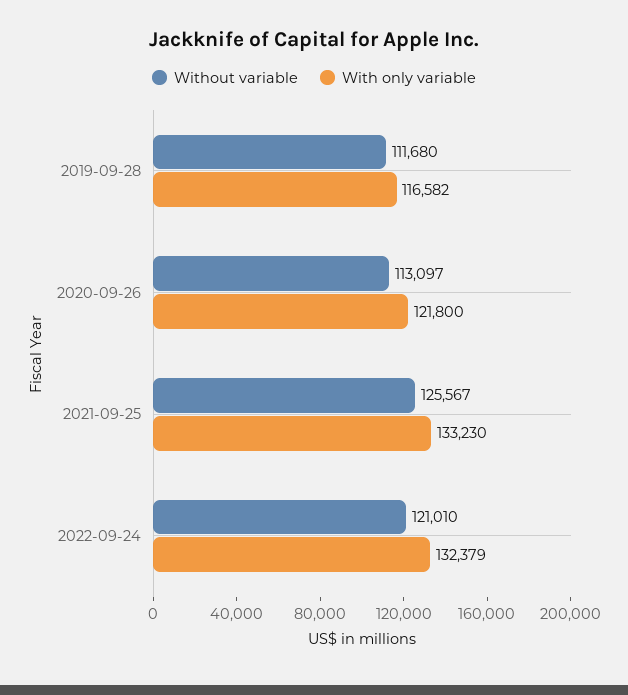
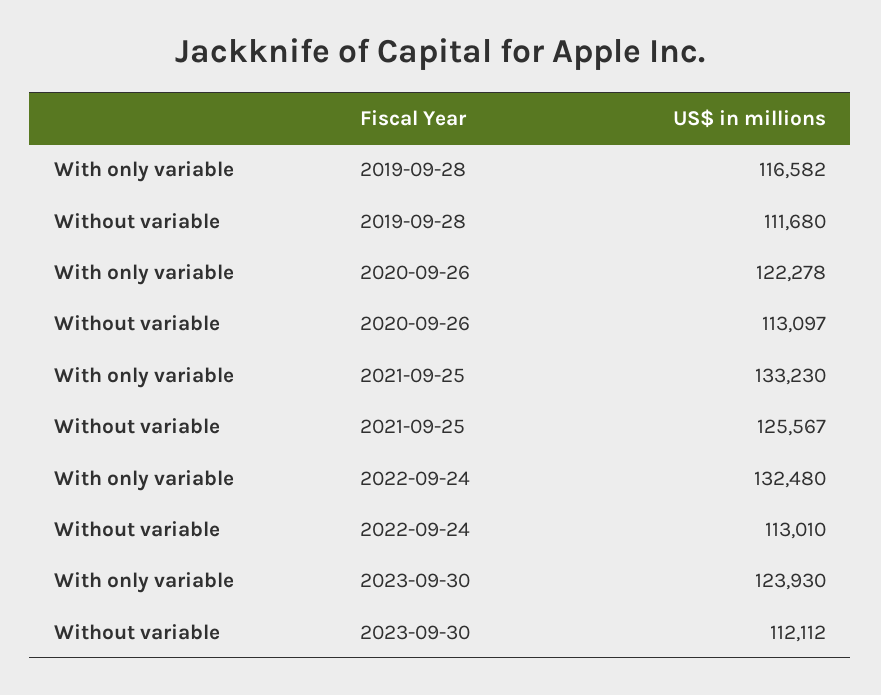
With only variable, 2020-09-26: 121800 -> 122278
Without variable, 2022-09-24: 121010 -> 113010
With only variable, 2022-09-24: 132379 -> 132480
With only variable, 2023-09-30: none -> 123930
Without variable, 2023-09-30: none -> 112112

